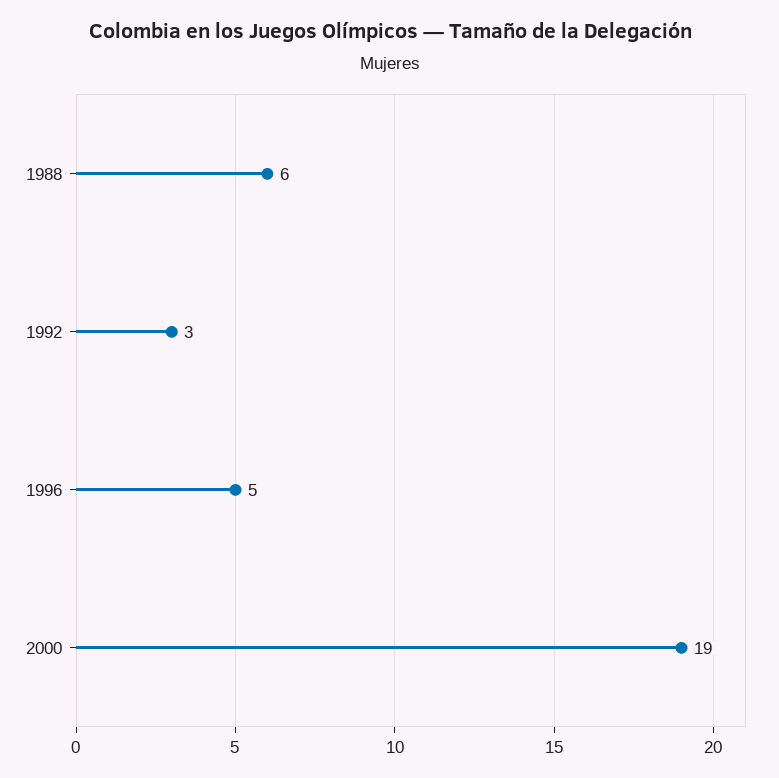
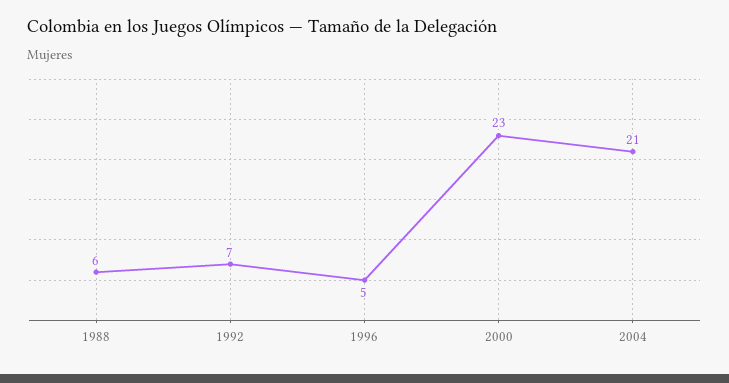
1992: 3 -> 7
2000: 19 -> 23
2004: none -> 21

